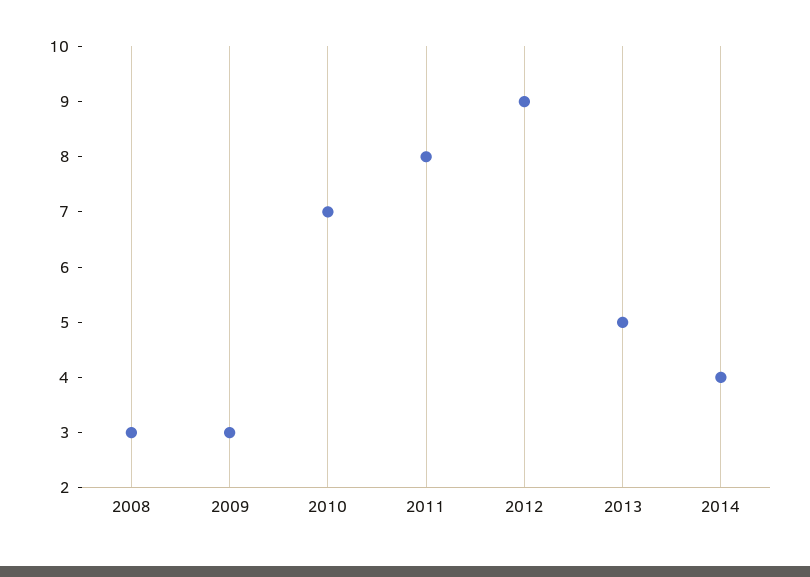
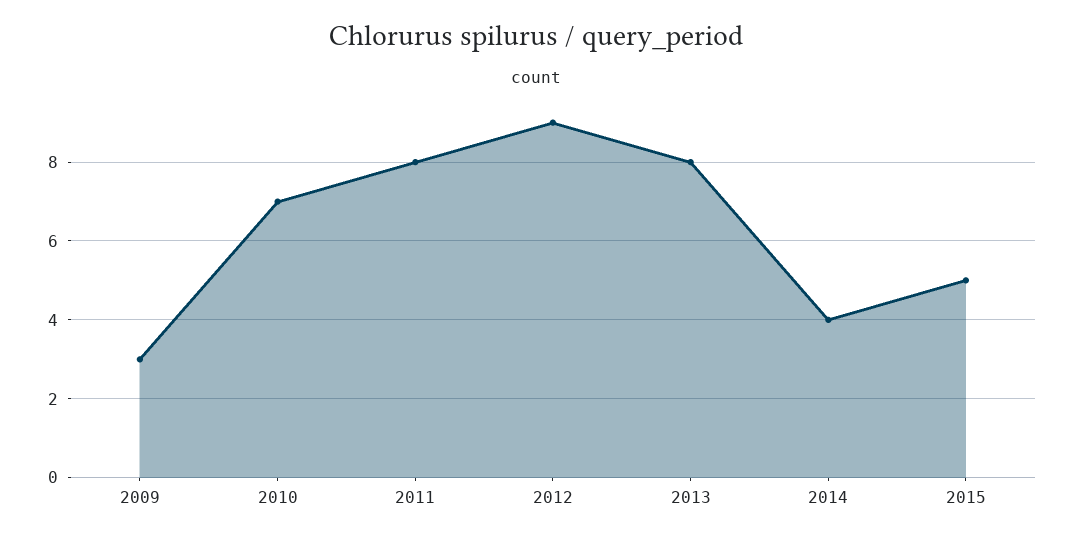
2008: 3 -> none
2013: 5 -> 8
2015: none -> 5

